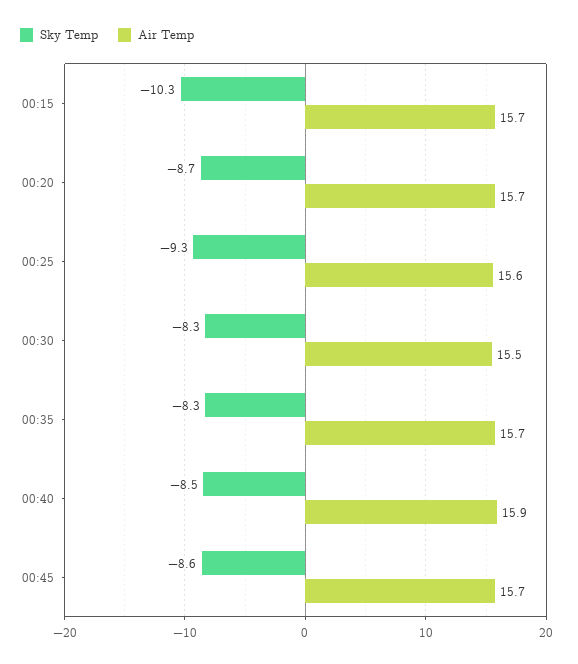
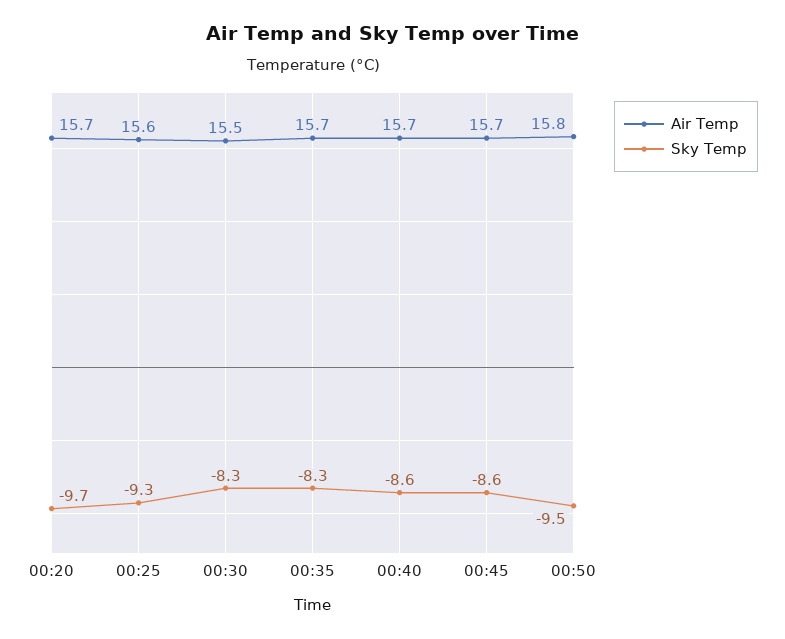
Sky Temp, 00:15: -10.3 -> none
Air Temp, 00:15: 15.7 -> none
Sky Temp, 00:20: -8.7 -> -9.7
Sky Temp, 00:40: -8.5 -> -8.6
Air Temp, 00:40: 15.9 -> 15.7
Air Temp, 00:50: none -> 15.8
Sky Temp, 00:50: none -> -9.5

